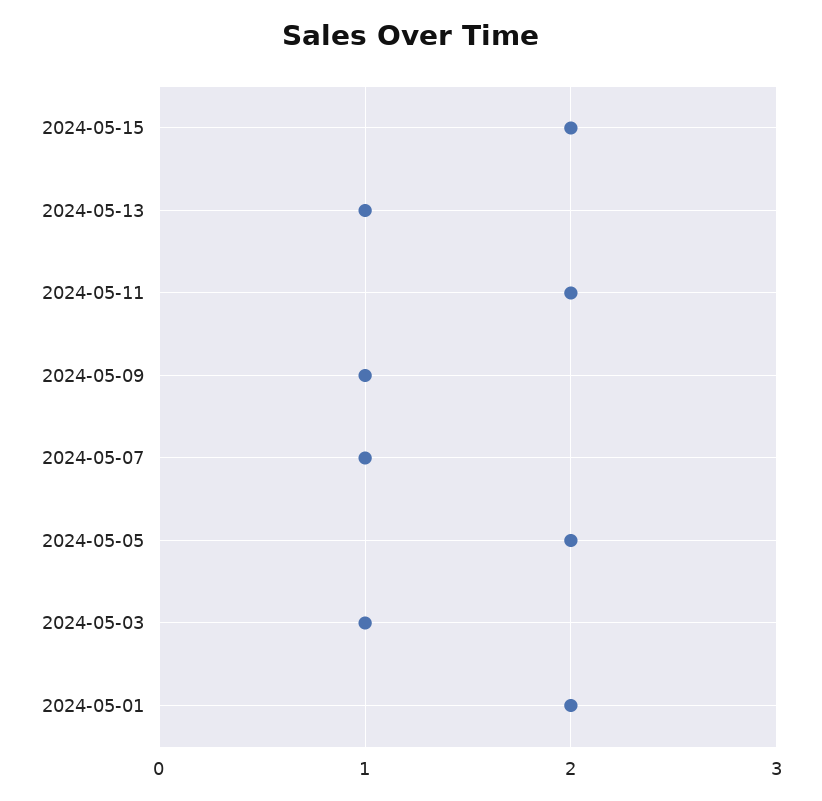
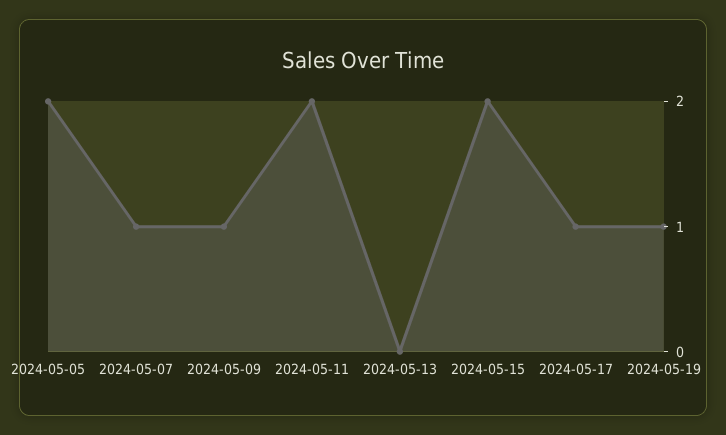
2024-05-13: 1 -> 0
2024-05-03: 1 -> none
2024-05-01: 2 -> none
2024-05-17: none -> 1
2024-05-19: none -> 1

